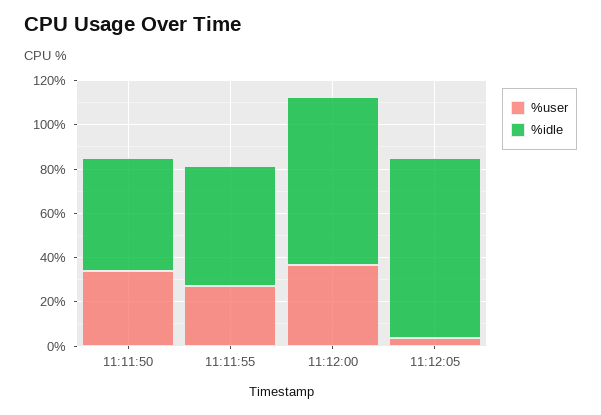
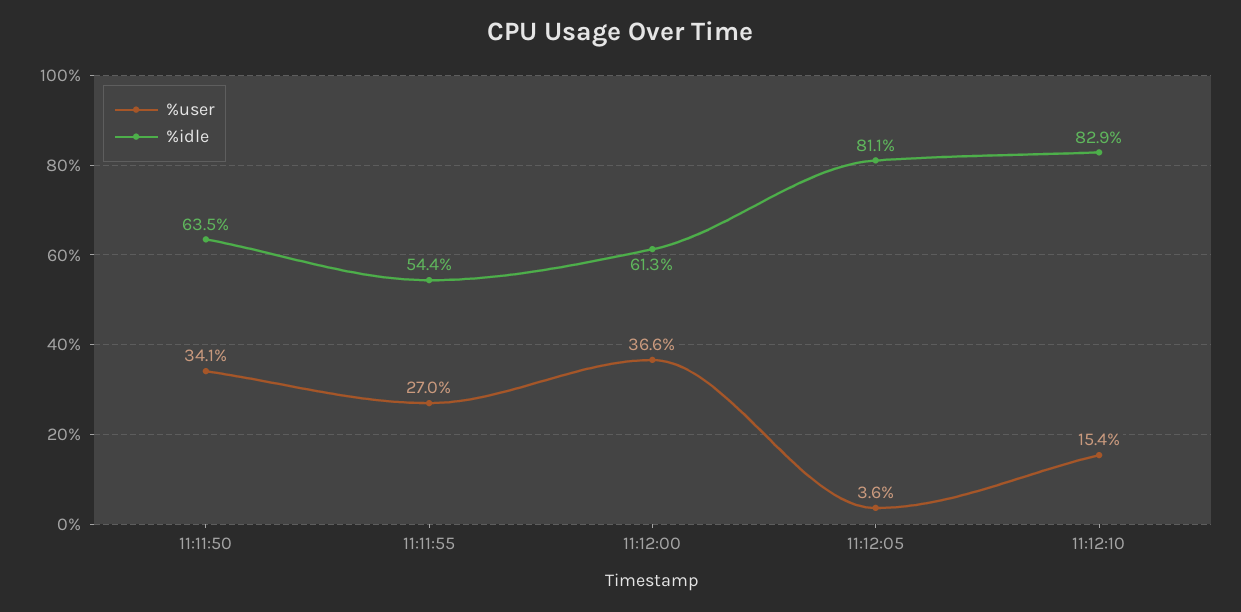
%idle, 11:11:50: 50 -> 63.5
%idle, 11:12:00: 75 -> 61.3
%user, 11:12:10: none -> 15.4
%idle, 11:12:10: none -> 82.9

